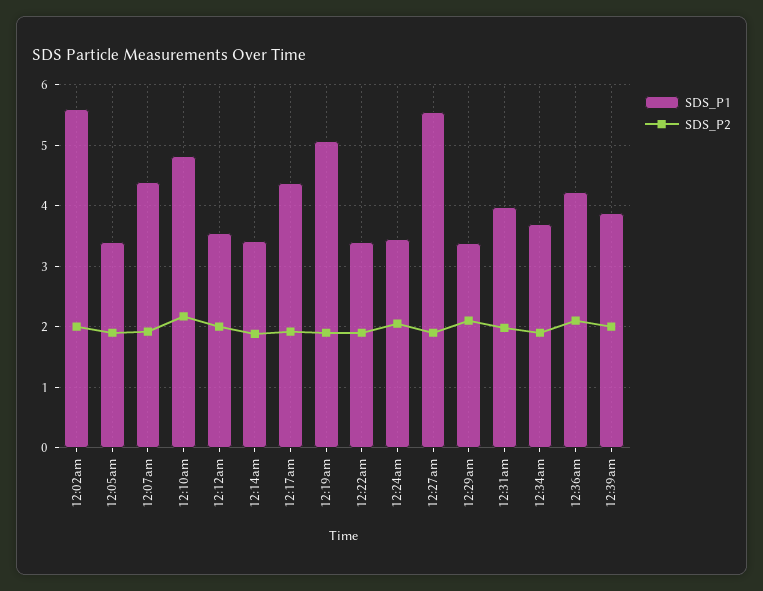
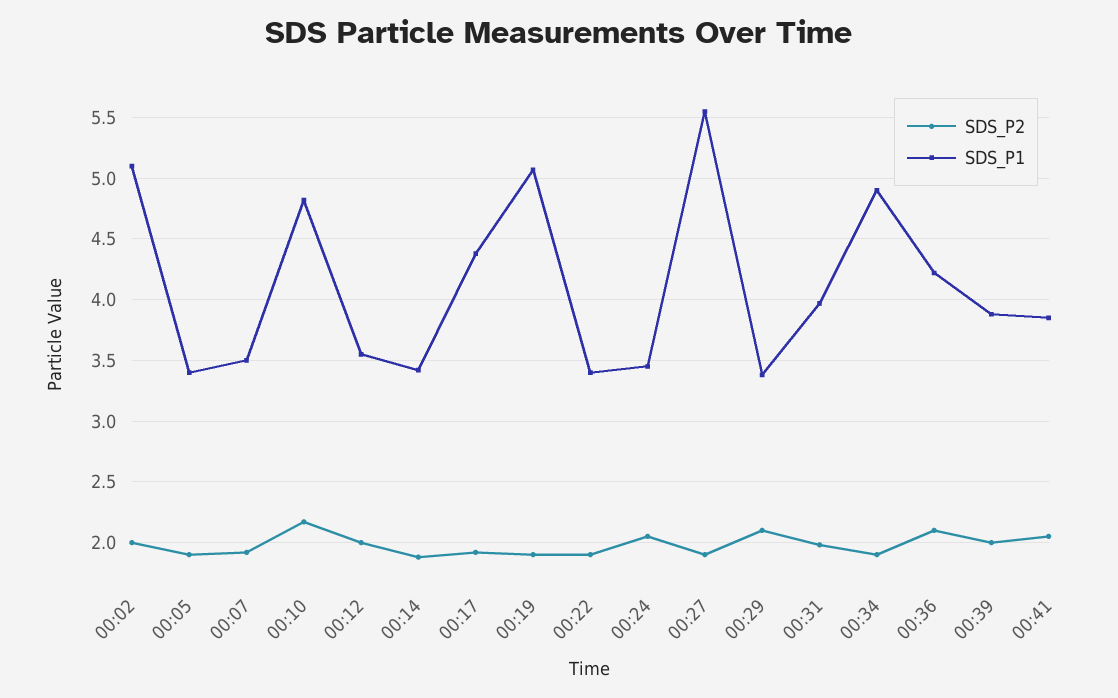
SDS_P1, 12:02am: 5.6 -> 5.1
SDS_P1, 12:07am: 4.4 -> 3.5
SDS_P1, 12:34am: 3.7 -> 4.9
SDS_P2, 00:41: none -> 2.05
SDS_P1, 00:41: none -> 3.85

